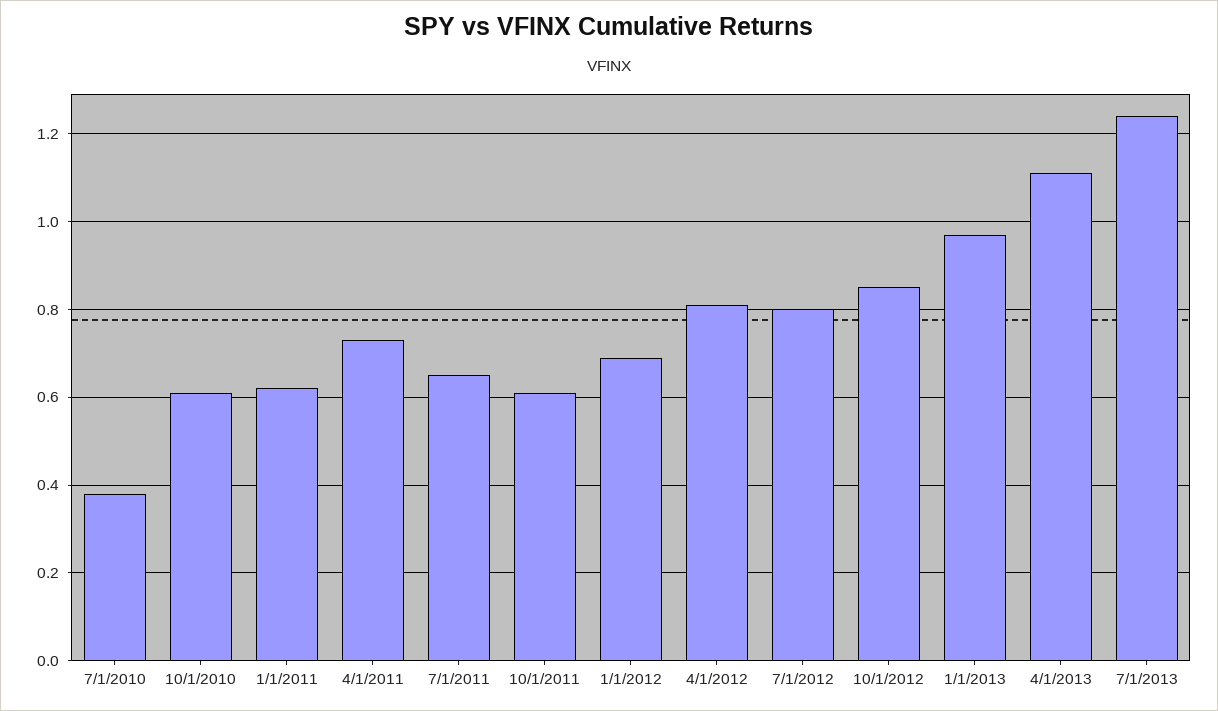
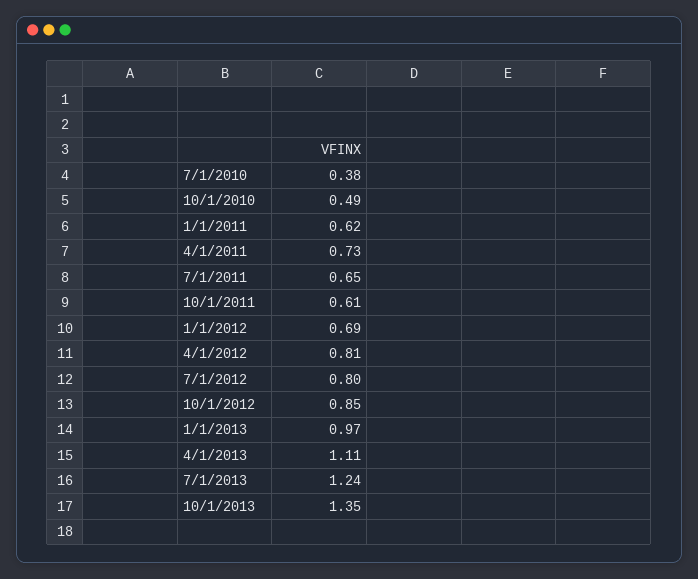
10/1/2010: 0.6 -> 0.49
10/1/2013: none -> 1.35

